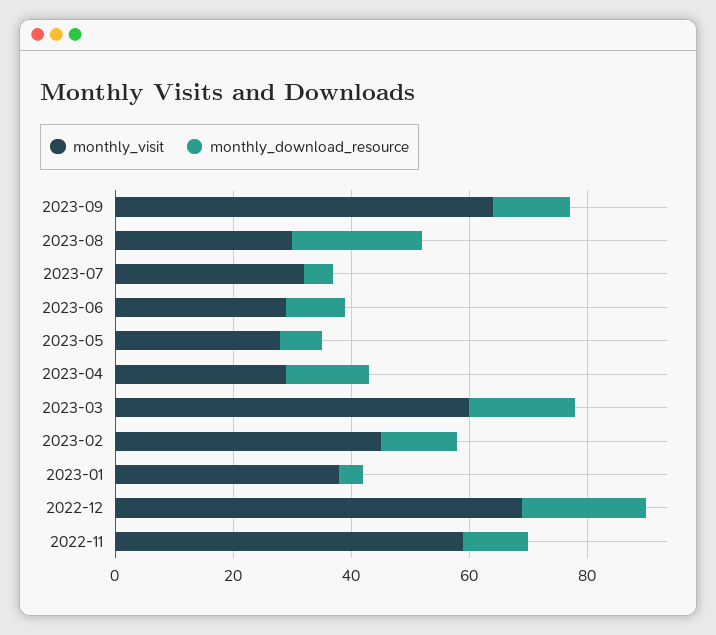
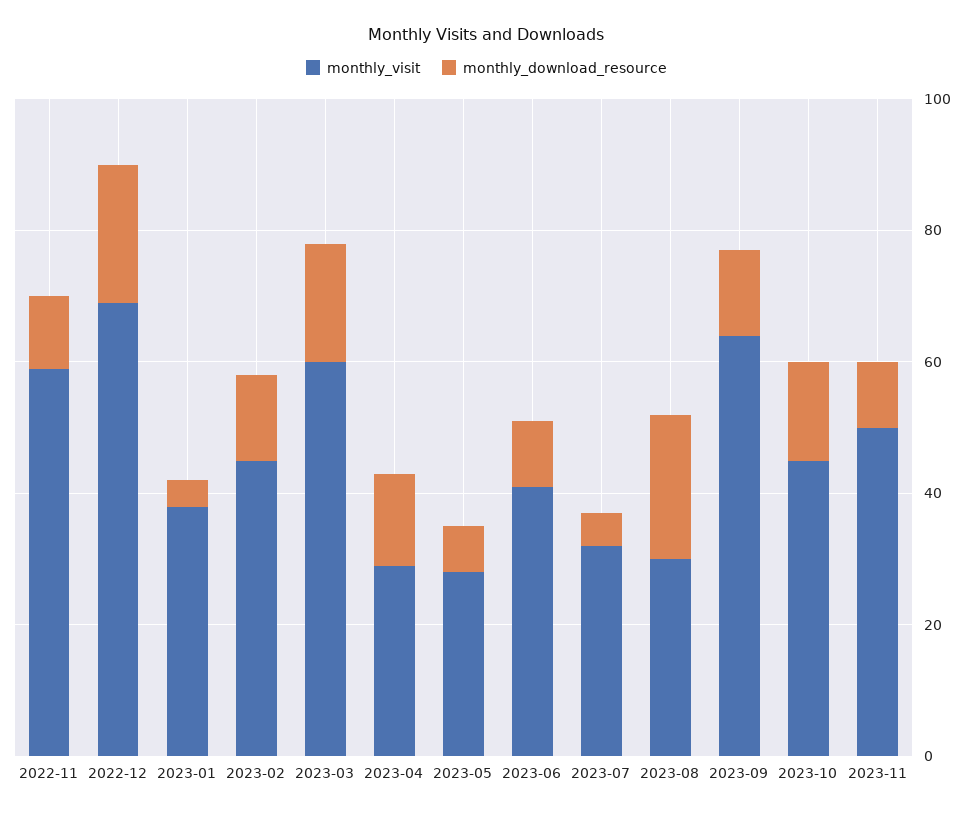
monthly_visit, 2023-06: 30 -> 40
monthly_visit, 2023-10: none -> 45
monthly_download_resource, 2023-10: none -> 15
monthly_visit, 2023-11: none -> 50
monthly_download_resource, 2023-11: none -> 10

